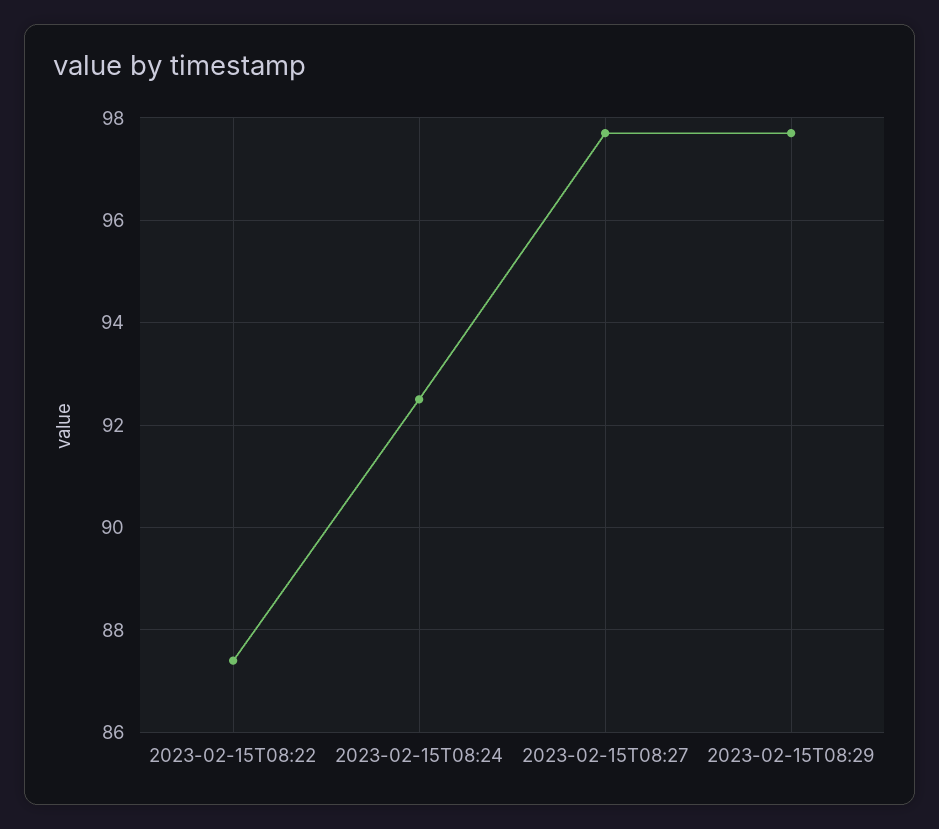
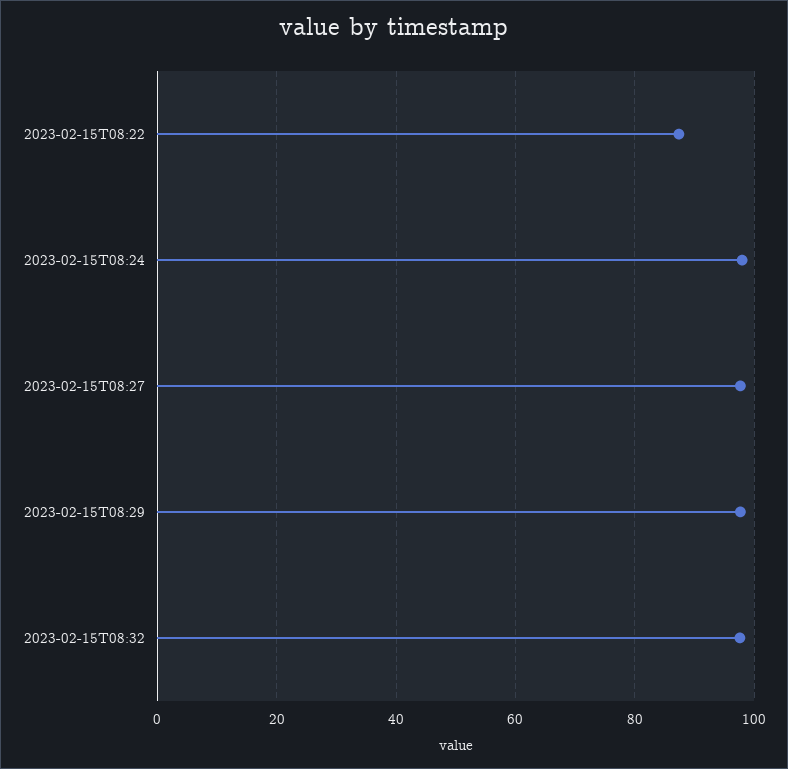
2023-02-15T08:24: 92.5 -> 98
2023-02-15T08:32: none -> 98

